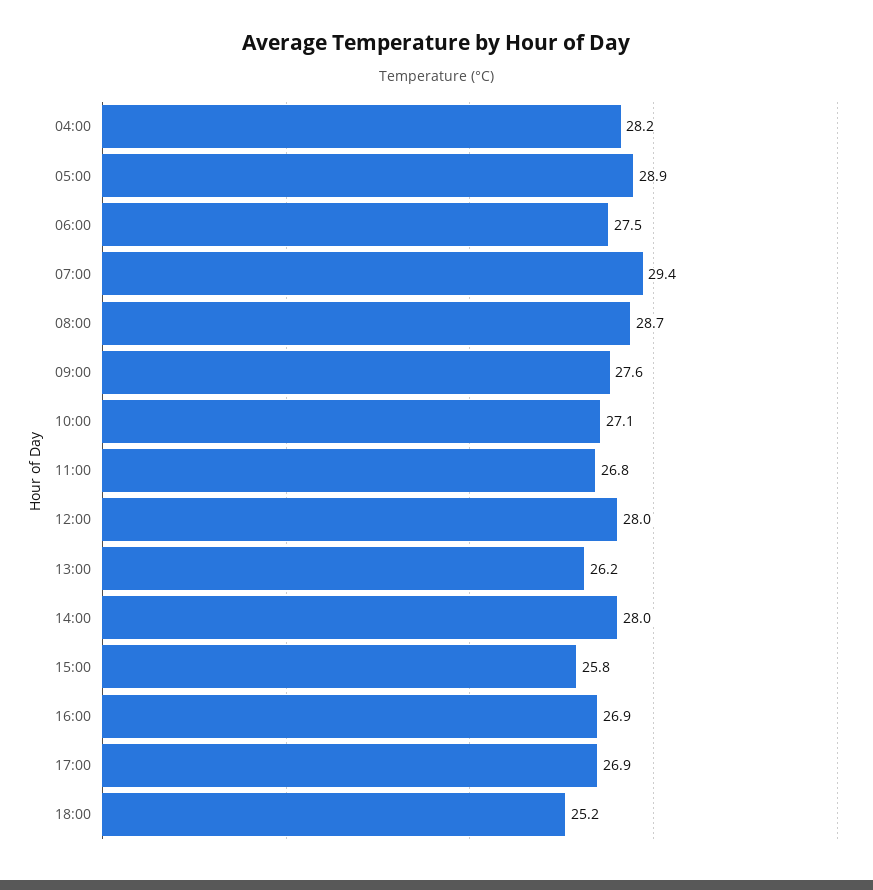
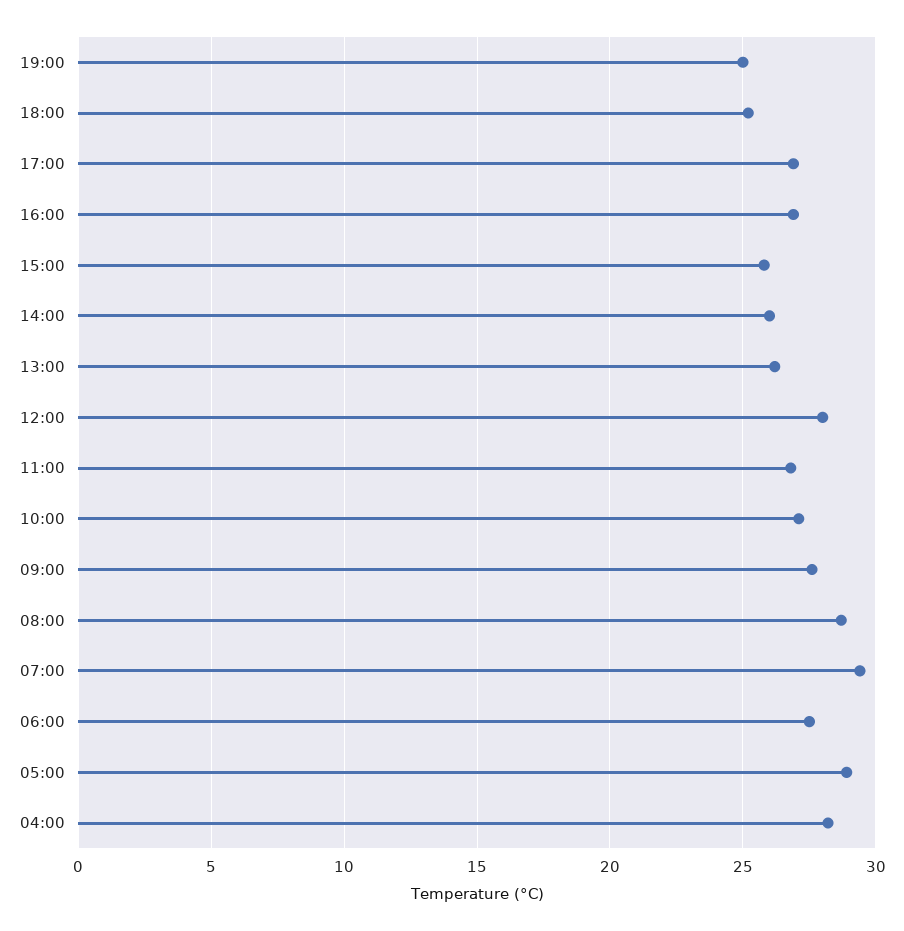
14:00: 28 -> 26
19:00: none -> 25

